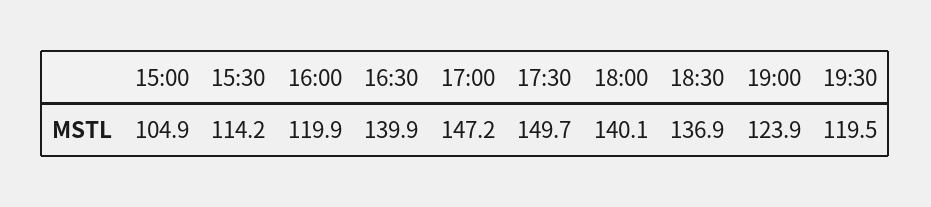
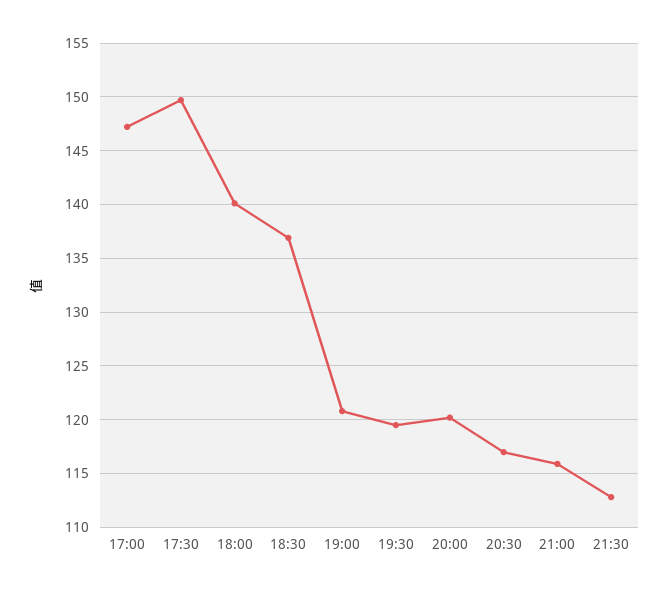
15:00: 104.9 -> none
15:30: 114.2 -> none
16:00: 119.9 -> none
16:30: 139.9 -> none
19:00: 123.9 -> 121
20:00: none -> 120
20:30: none -> 117
21:00: none -> 116
21:30: none -> 113

